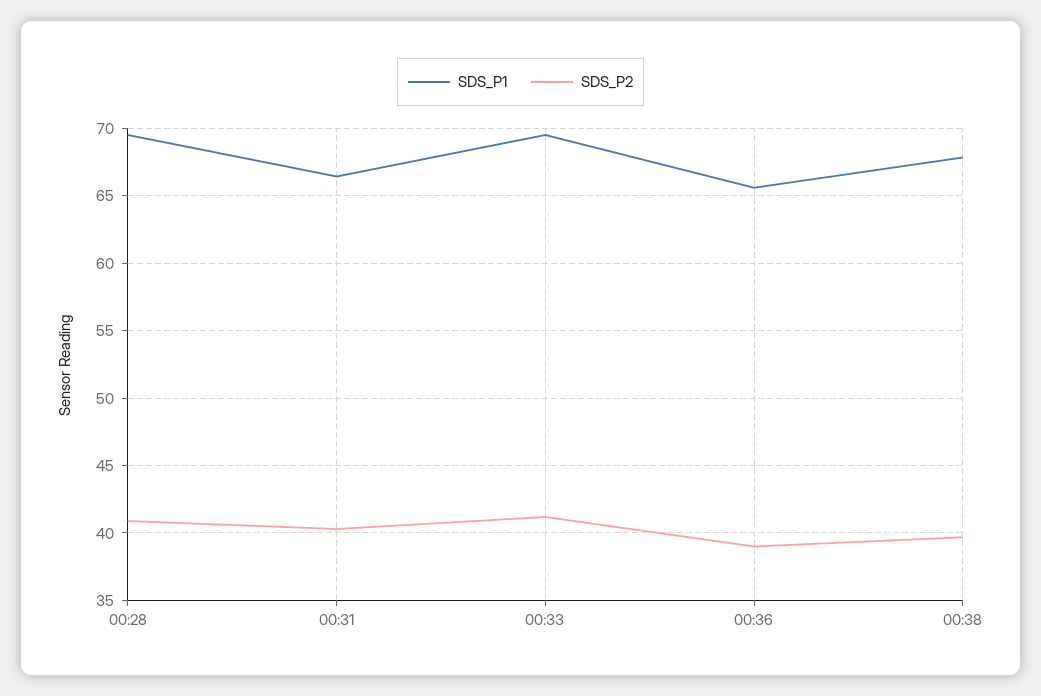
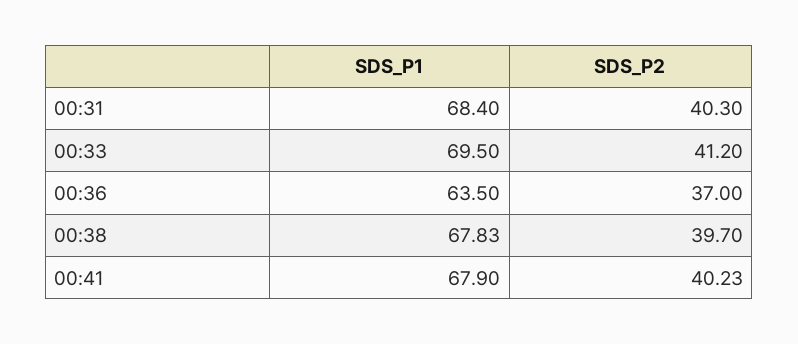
SDS_P1, 00:28: 69.5 -> none
SDS_P2, 00:28: 41 -> none
SDS_P1, 00:31: 66.5 -> 68.4
SDS_P1, 00:36: 65.5 -> 63.5
SDS_P2, 00:36: 39 -> 37
SDS_P1, 00:41: none -> 67.9
SDS_P2, 00:41: none -> 40.23

